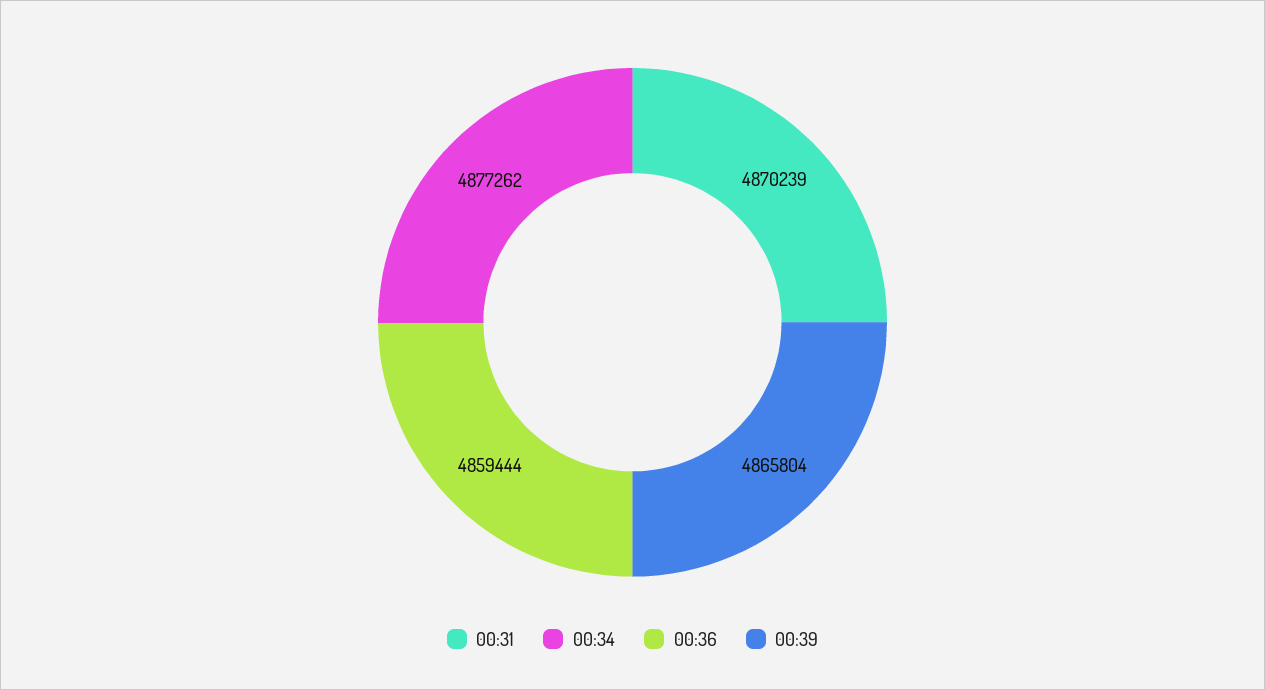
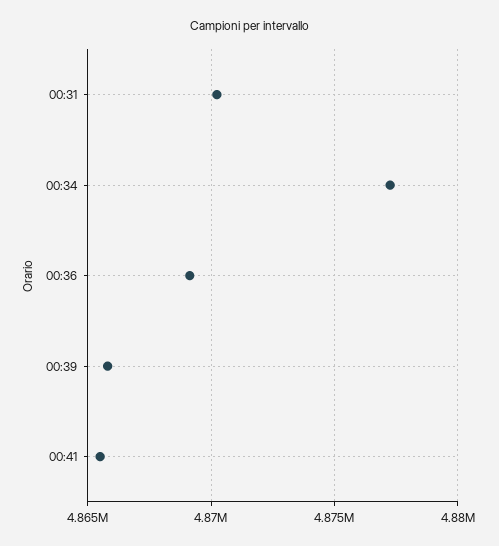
00:36: 4859444 -> 4869000
00:41: none -> 4865500

